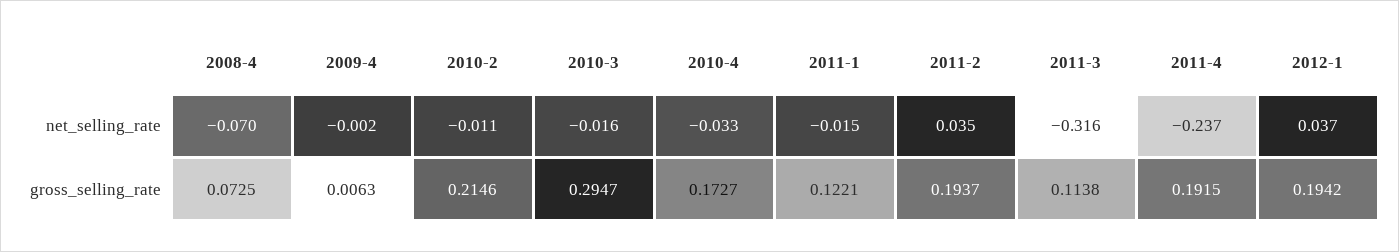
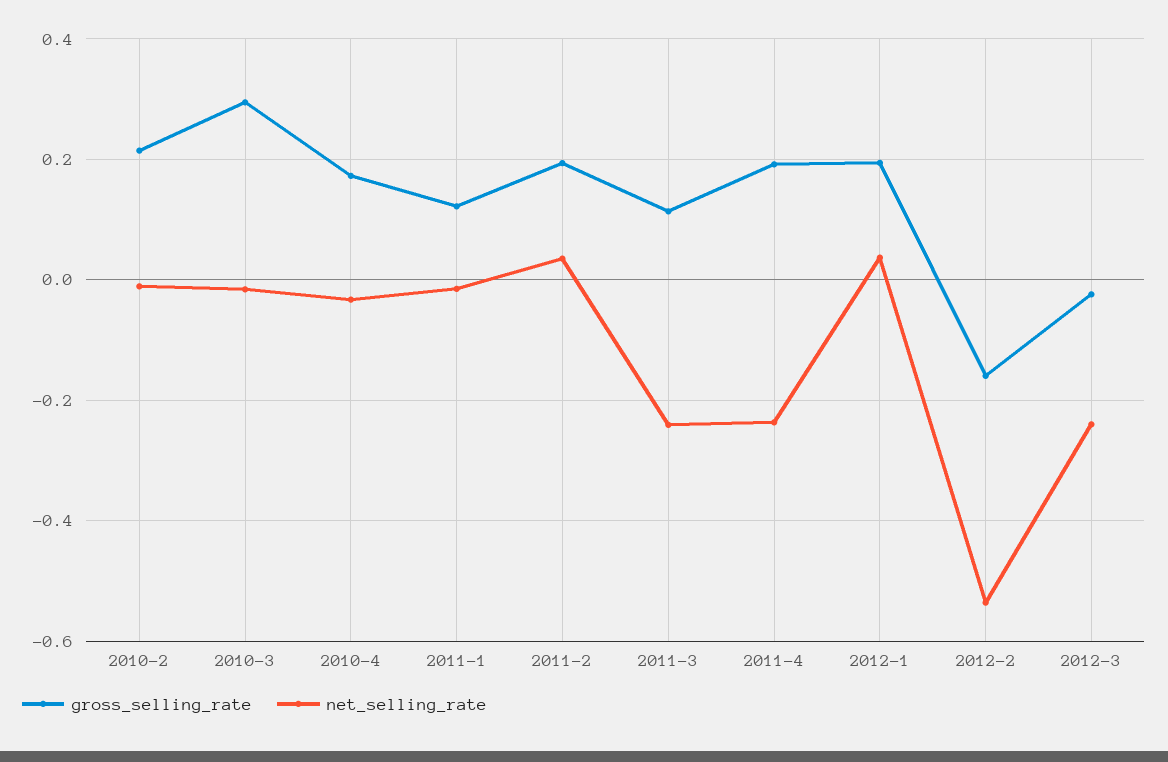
net_selling_rate, 2008-4: -0.07 -> none
net_selling_rate, 2009-4: -0.002 -> none
net_selling_rate, 2011-3: -0.316 -> -0.24
gross_selling_rate, 2008-4: 0.0725 -> none
gross_selling_rate, 2009-4: 0.0063 -> none
gross_selling_rate, 2012-2: none -> -0.16
net_selling_rate, 2012-2: none -> -0.54
gross_selling_rate, 2012-3: none -> -0.02
net_selling_rate, 2012-3: none -> -0.24

